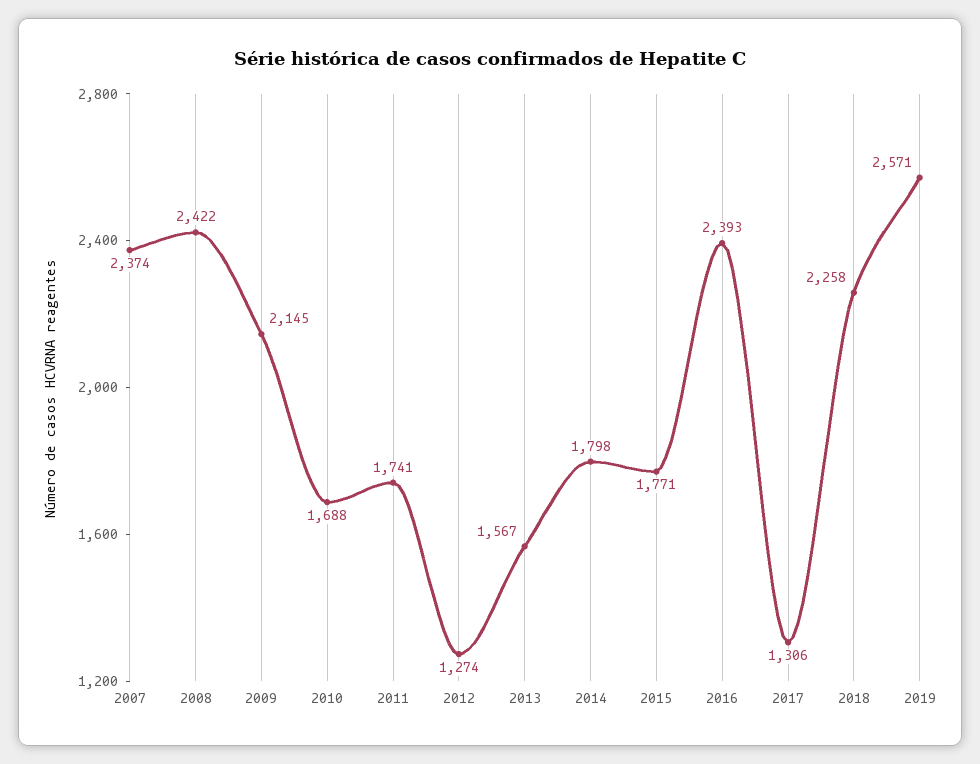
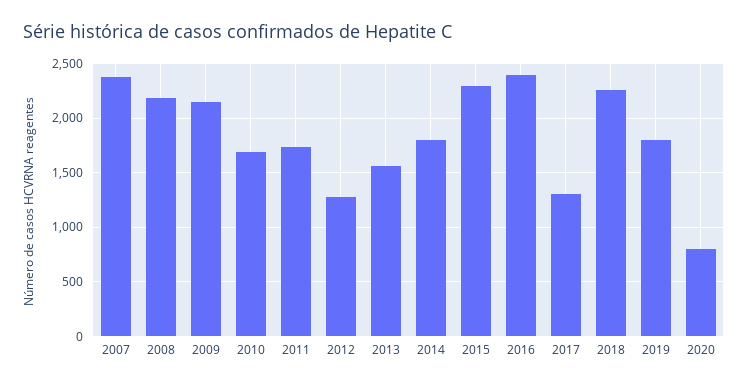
2008: 2422 -> 2200
2015: 1771 -> 2300
2019: 2571 -> 1800
2020: none -> 800

